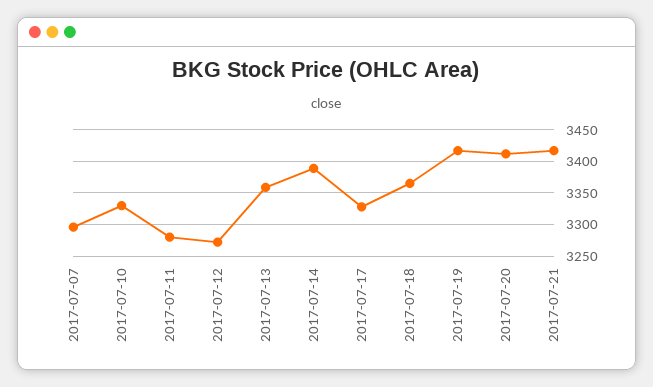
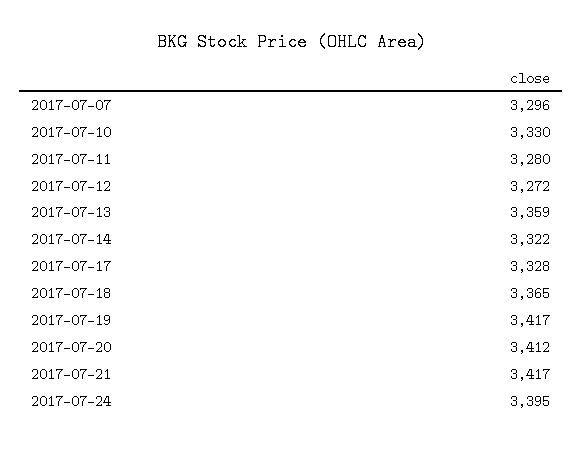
2017-07-14: 3390 -> 3322
2017-07-24: none -> 3395

